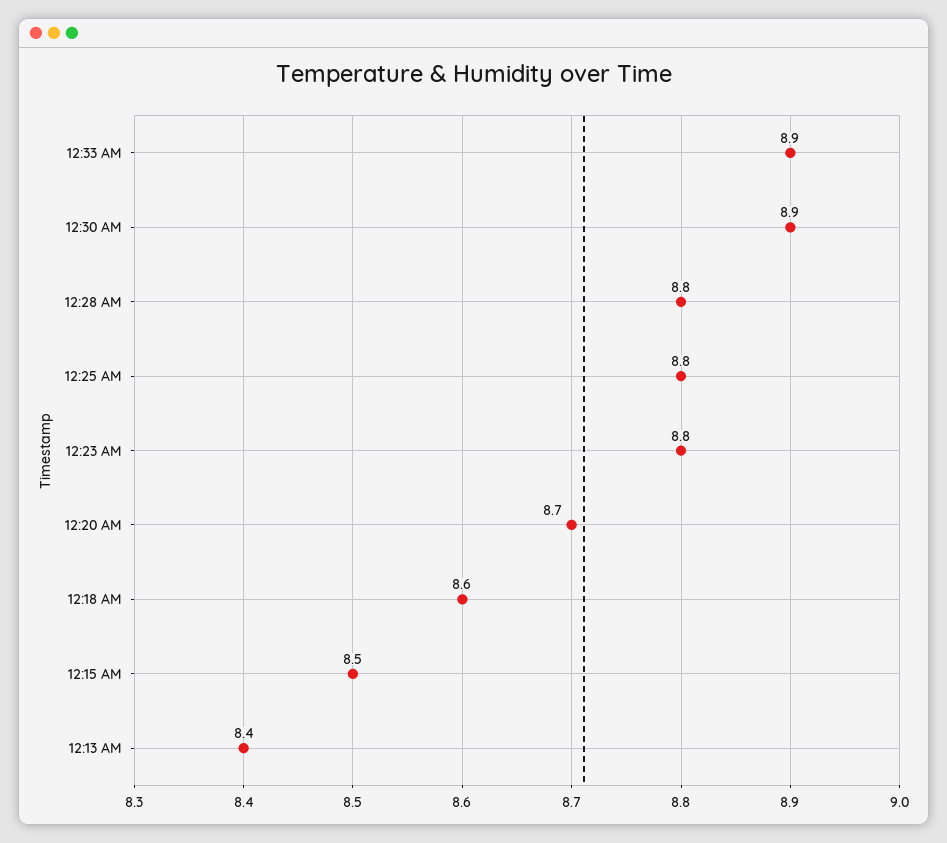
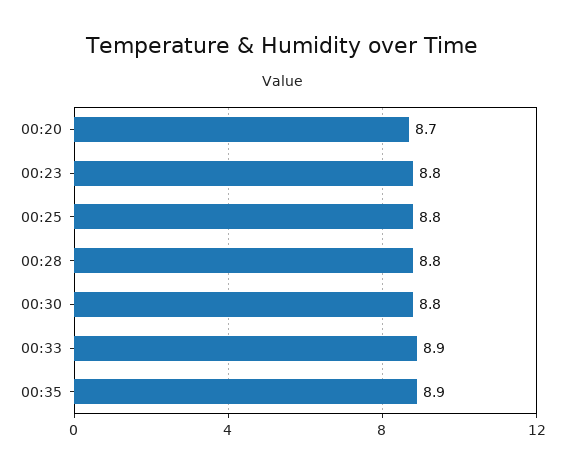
12:30 AM: 8.9 -> 8.8
12:18 AM: 8.6 -> none
12:15 AM: 8.5 -> none
12:13 AM: 8.4 -> none
00:35: none -> 8.9

